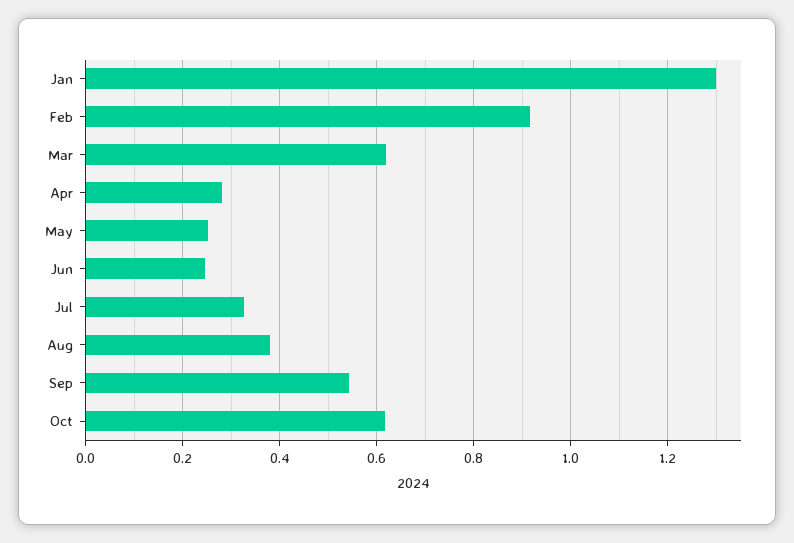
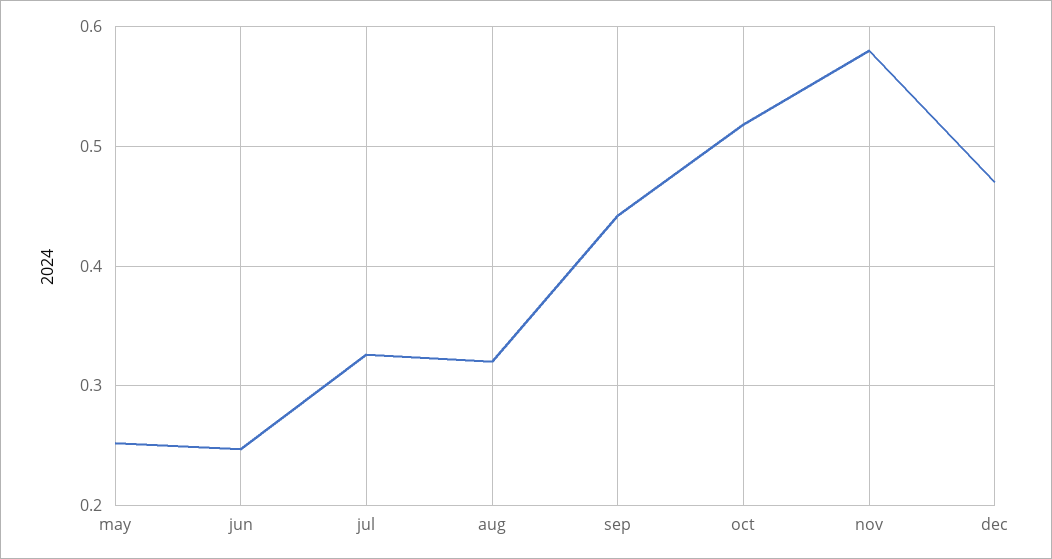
Jan: 1.3 -> none
Feb: 0.92 -> none
Mar: 0.62 -> none
Apr: 0.28 -> none
Aug: 0.38 -> 0.32
Sep: 0.54 -> 0.44
Oct: 0.62 -> 0.52
nov: none -> 0.58
dec: none -> 0.47

